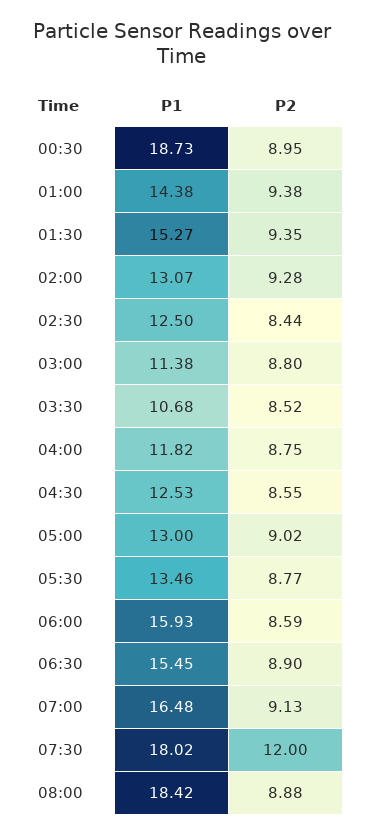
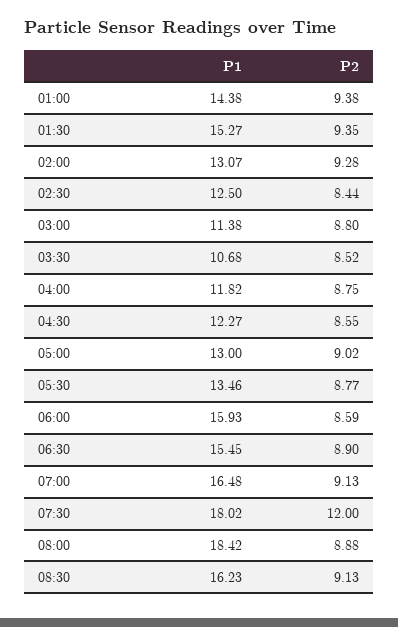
P1, 00:30: 18.73 -> none
P2, 00:30: 8.95 -> none
P1, 04:30: 12.53 -> 12.27
P1, 08:30: none -> 16.23
P2, 08:30: none -> 9.13

